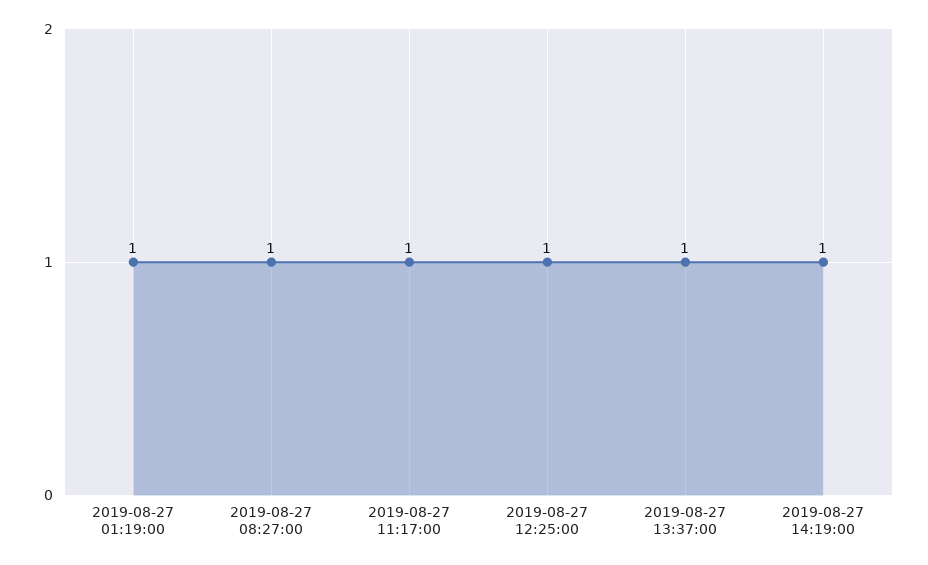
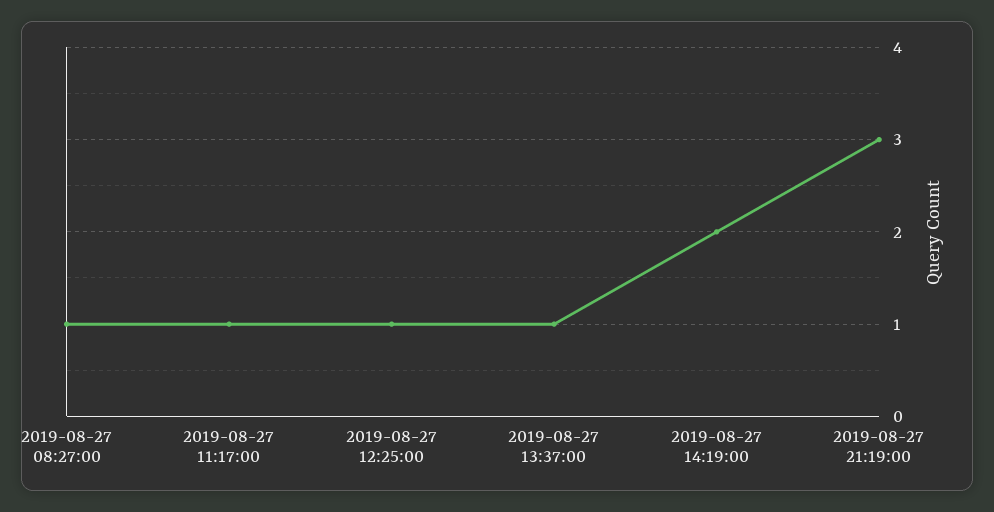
2019-08-27 01:19:00: 1 -> none
2019-08-27 14:19:00: 1 -> 2
2019-08-27 21:19:00: none -> 3

